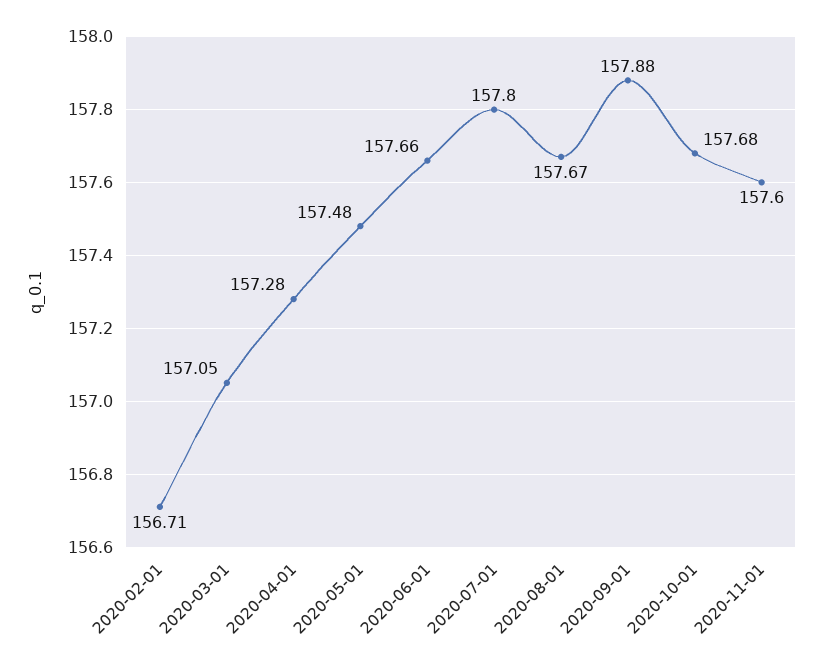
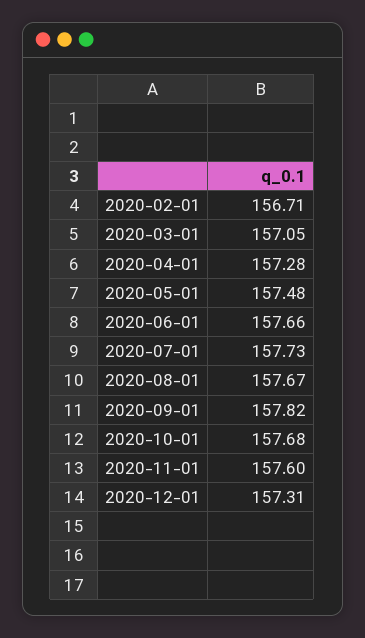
2020-07-01: 157.8 -> 157.73
2020-09-01: 157.88 -> 157.82
2020-12-01: none -> 157.31

